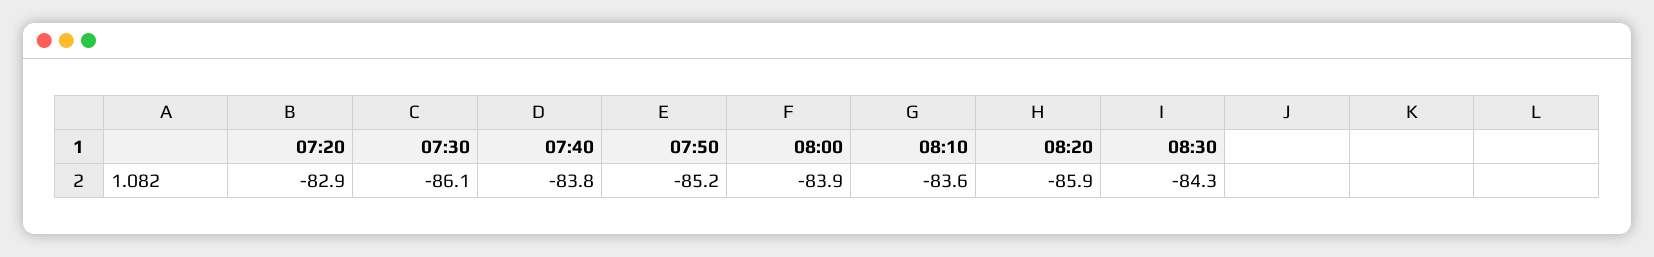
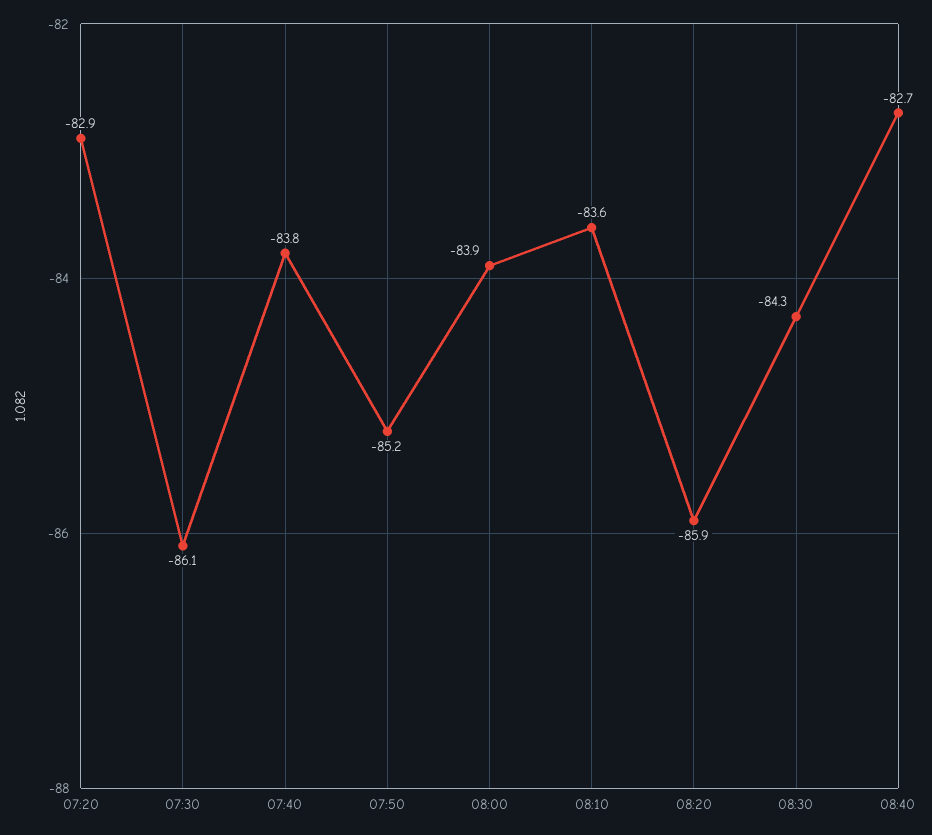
08:40: none -> -82.7

